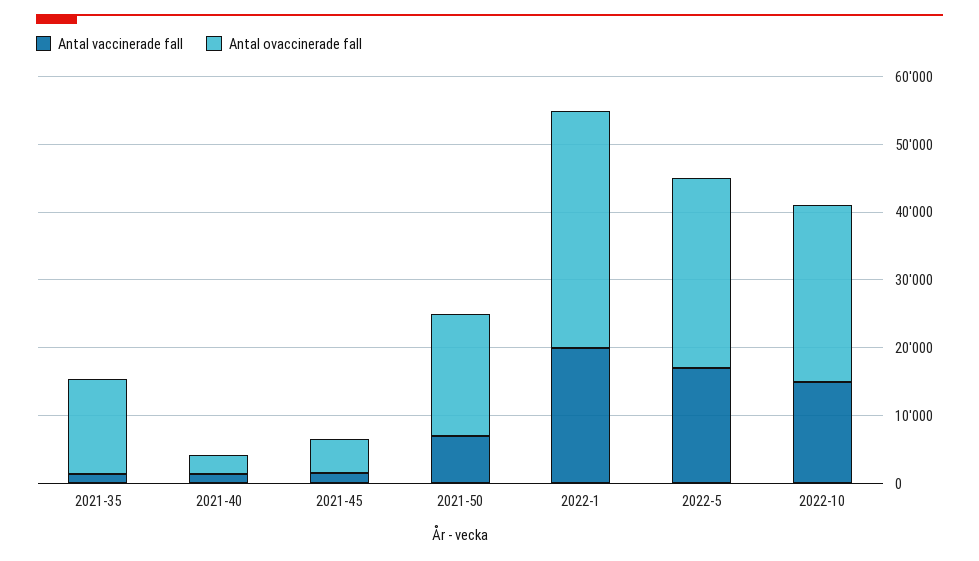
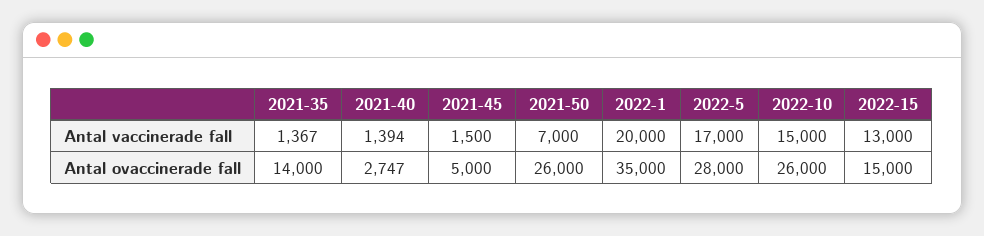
Antal ovaccinerade fall, 2021-50: 18000 -> 26000
Antal vaccinerade fall, 2022-15: none -> 13000
Antal ovaccinerade fall, 2022-15: none -> 15000

